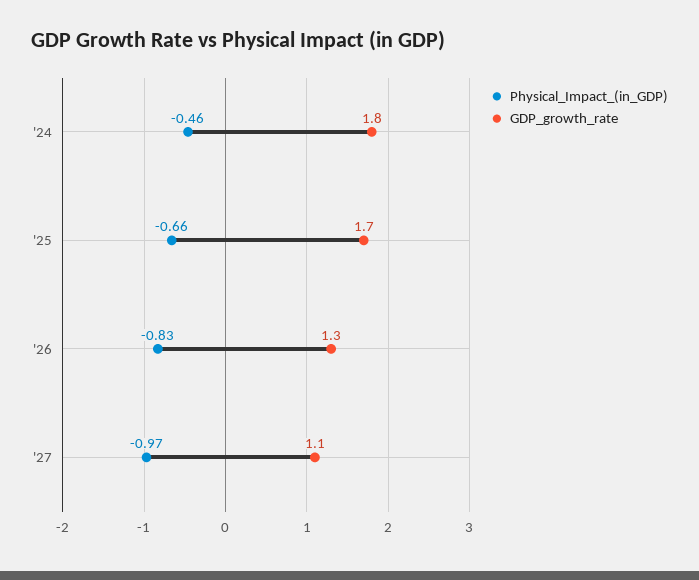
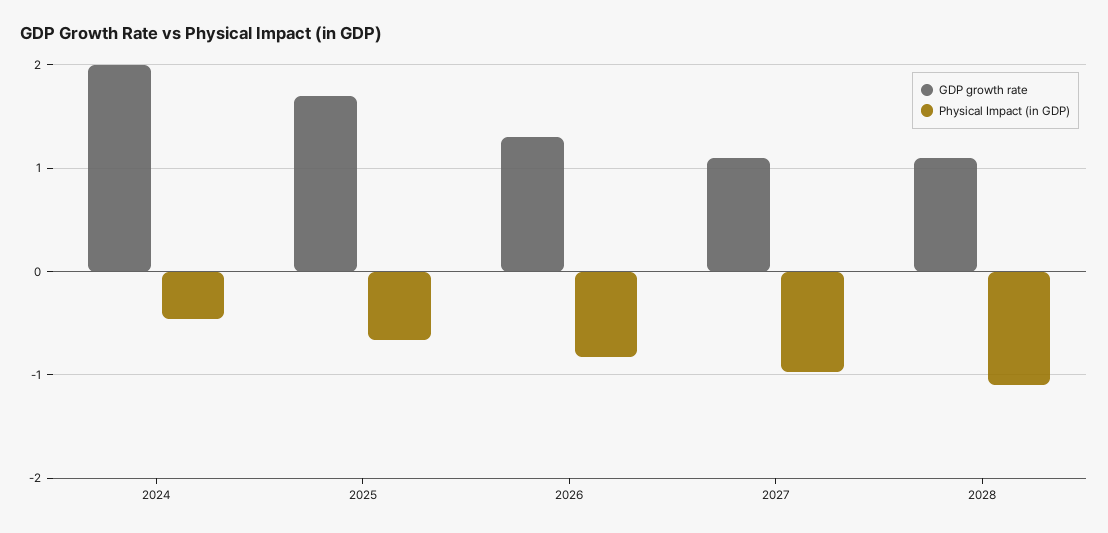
GDP_growth_rate, '24: 1.8 -> 2
GDP_growth_rate, 2028: none -> 1.1
Physical_Impact_(in_GDP), 2028: none -> -1.1

